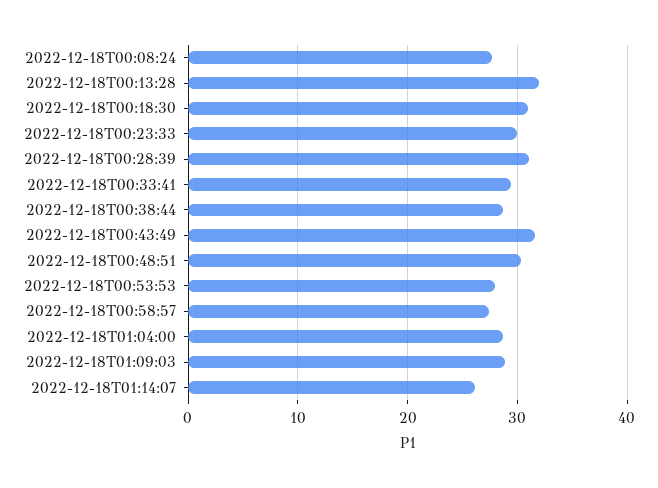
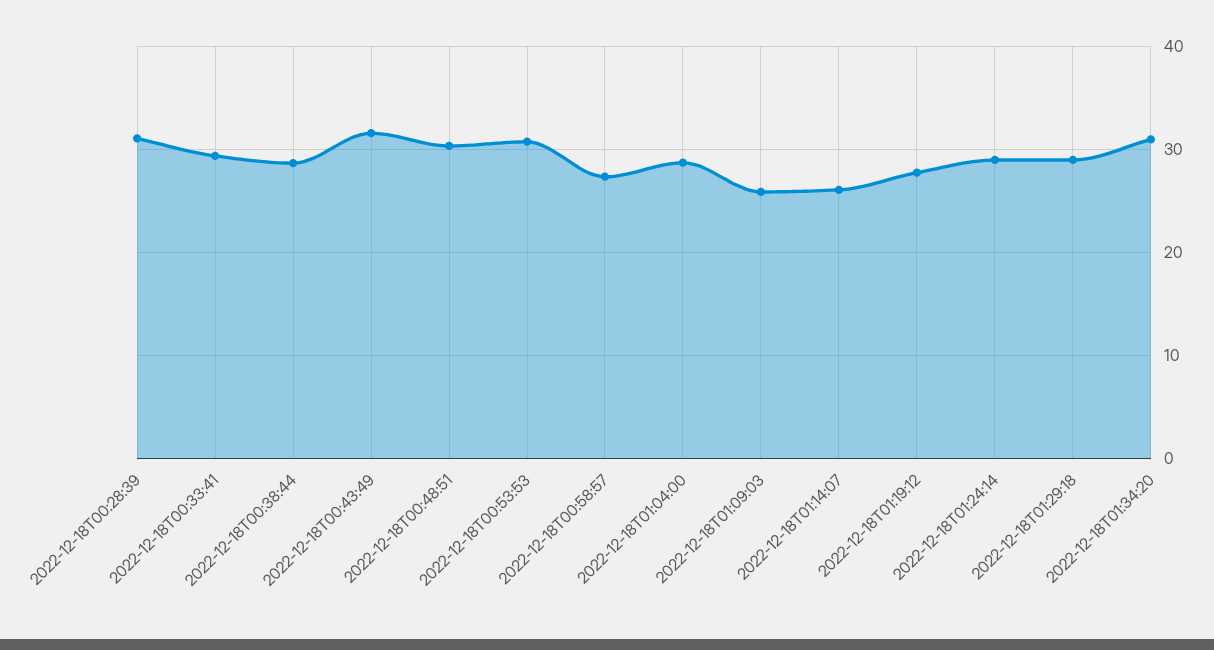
2022-12-18T00:08:24: 28 -> none
2022-12-18T00:13:28: 32 -> none
2022-12-18T00:18:30: 31 -> none
2022-12-18T00:23:33: 30 -> none
2022-12-18T00:53:53: 28 -> 31
2022-12-18T01:09:03: 29 -> 26
2022-12-18T01:19:12: none -> 28
2022-12-18T01:24:14: none -> 29
2022-12-18T01:29:18: none -> 29
2022-12-18T01:34:20: none -> 31

